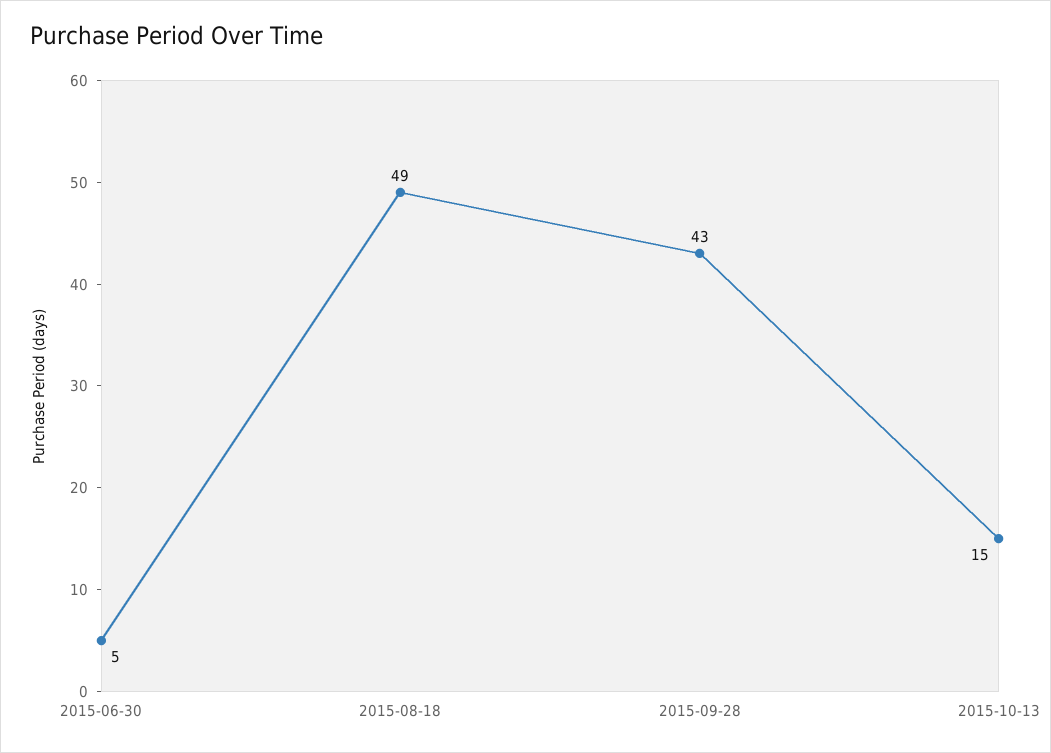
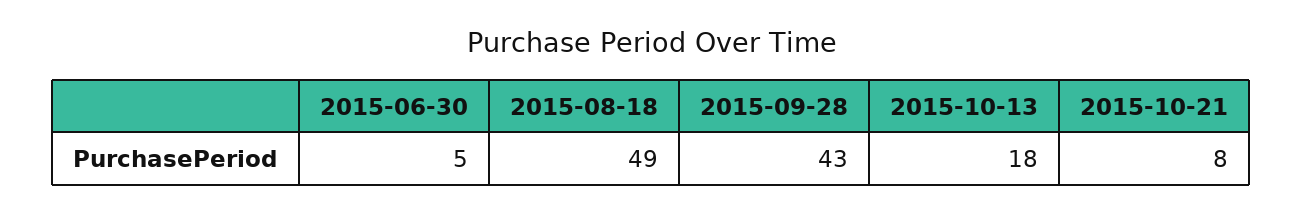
2015-10-13: 15 -> 18
2015-10-21: none -> 8

